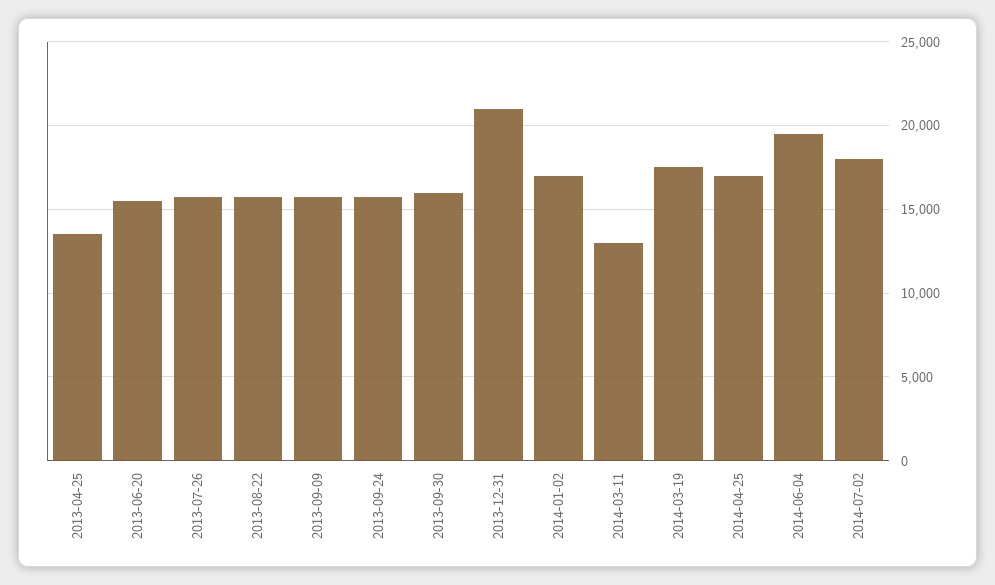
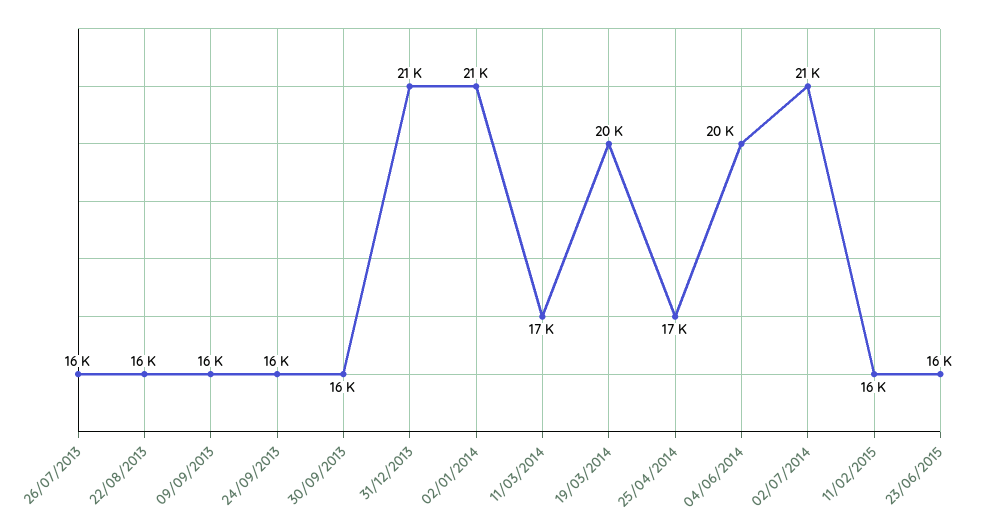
2013-04-25: 13500 -> none
2013-06-20: 15500 -> none
2014-01-02: 17000 -> 21000
2014-03-11: 13000 -> 17000
2014-03-19: 17500 -> 20000
2014-07-02: 18000 -> 21000
11/02/2015: none -> 16000
23/06/2015: none -> 16000

